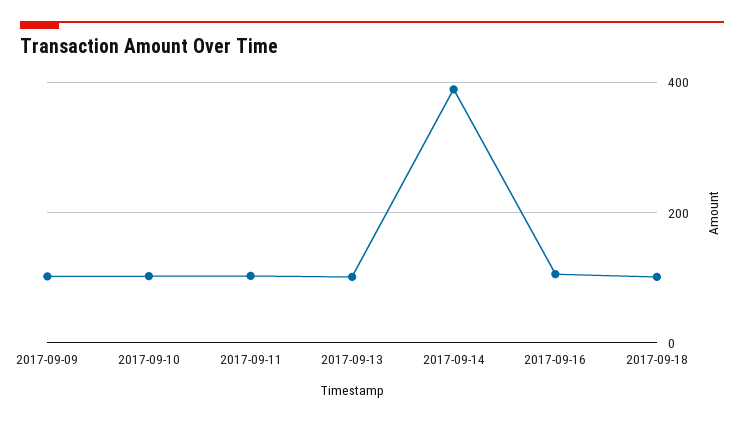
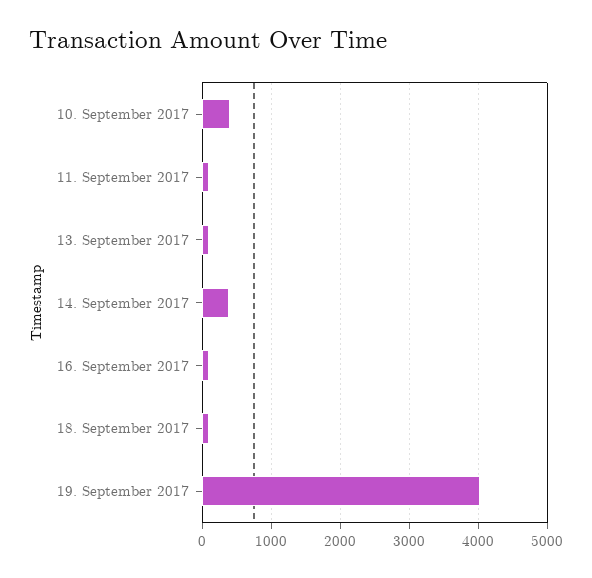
2017-09-09: 100 -> none
2017-09-10: 100 -> 400
19. September 2017: none -> 4000

